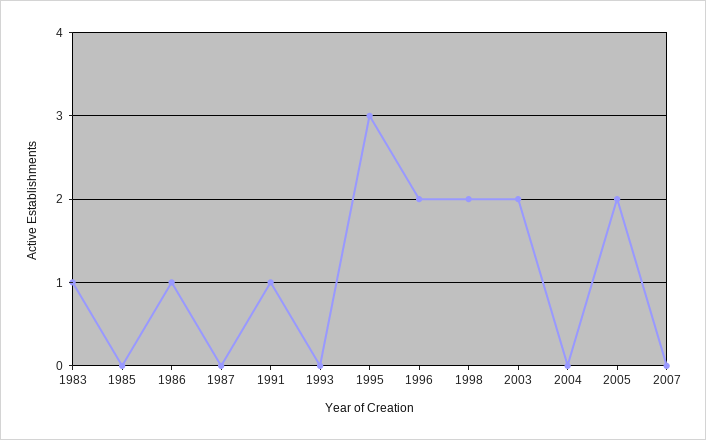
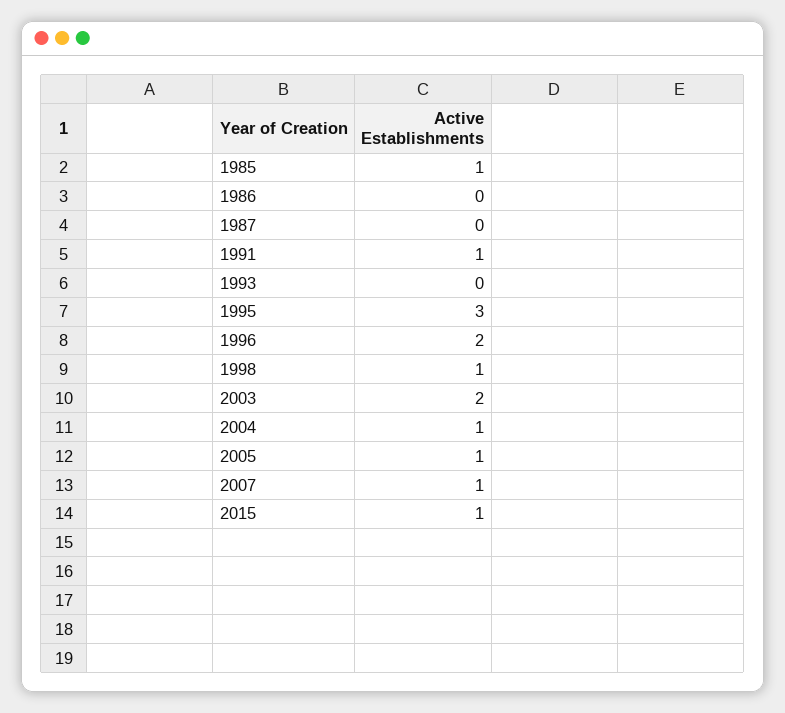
1983: 1 -> none
1985: 0 -> 1
1986: 1 -> 0
1998: 2 -> 1
2004: 0 -> 1
2005: 2 -> 1
2007: 0 -> 1
2015: none -> 1

